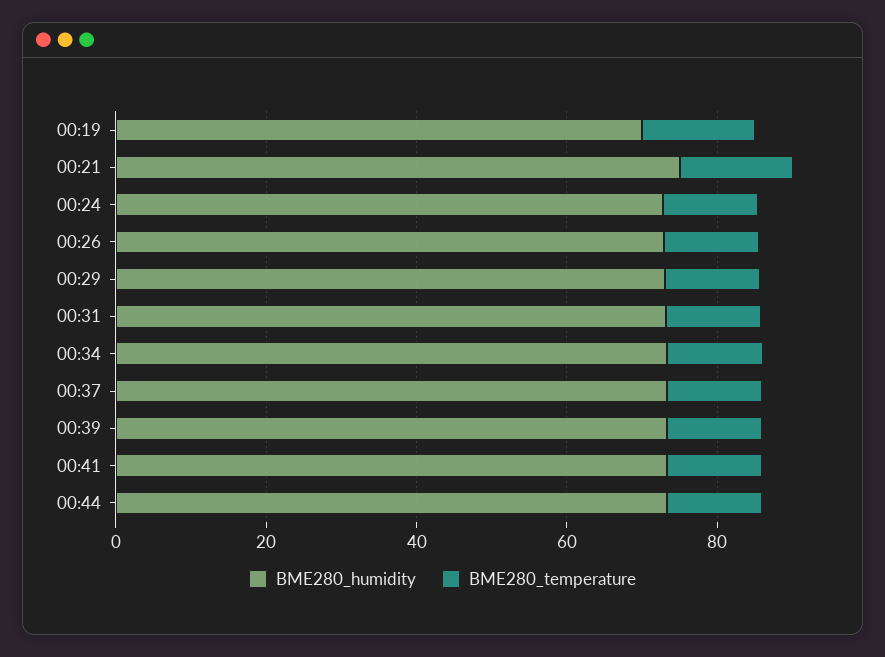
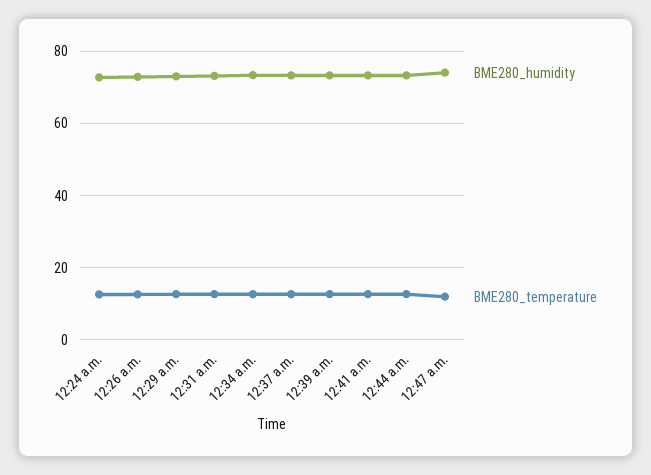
BME280_humidity, 00:19: 70 -> none
BME280_temperature, 00:19: 15 -> none
BME280_humidity, 00:21: 75 -> none
BME280_temperature, 00:21: 15 -> none
BME280_humidity, 12:47 a.m.: none -> 74
BME280_temperature, 12:47 a.m.: none -> 12

